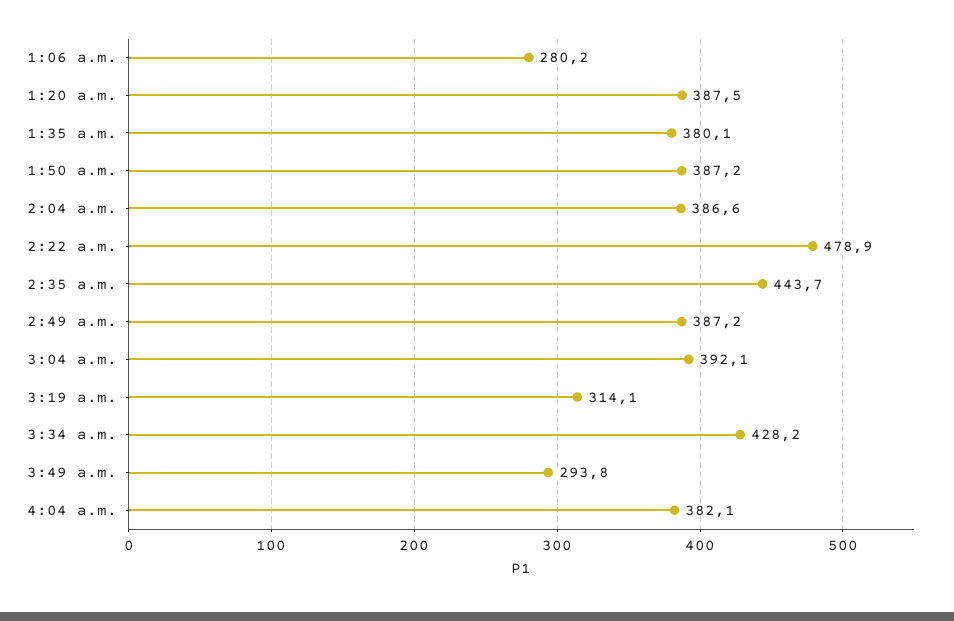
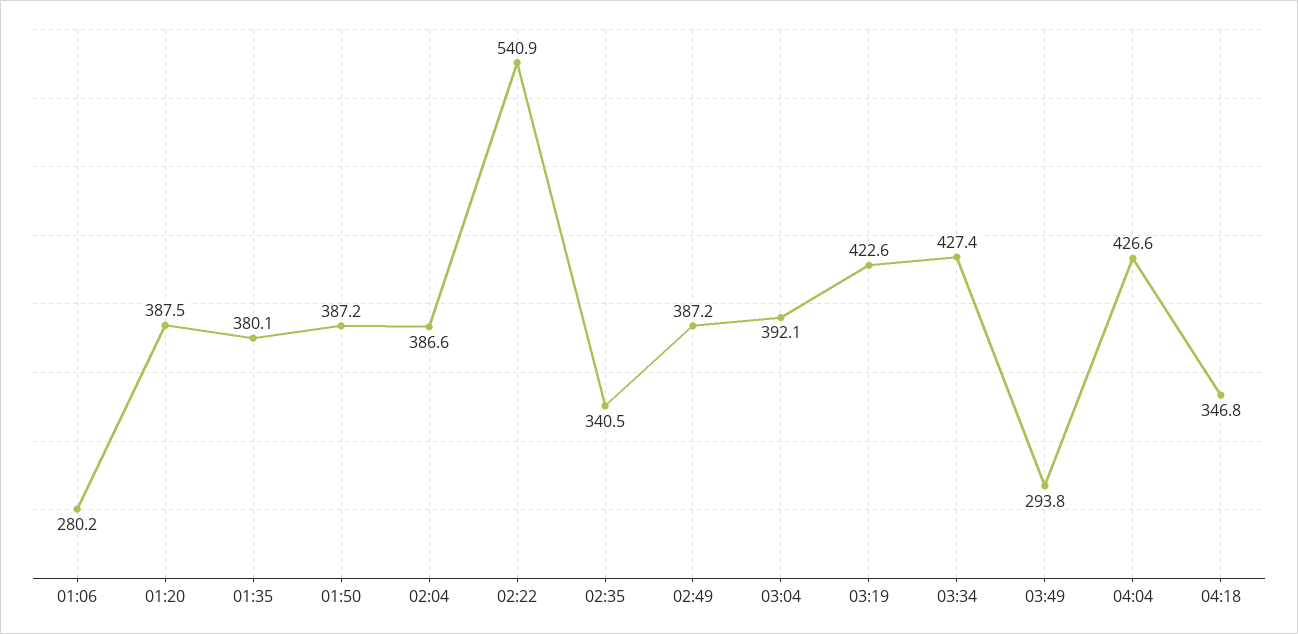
2:22 a.m.: 478.9 -> 540.9
2:35 a.m.: 443.7 -> 340.5
3:19 a.m.: 314.1 -> 422.6
3:34 a.m.: 428.2 -> 427.4
4:04 a.m.: 382.1 -> 426.6
04:18: none -> 346.8

